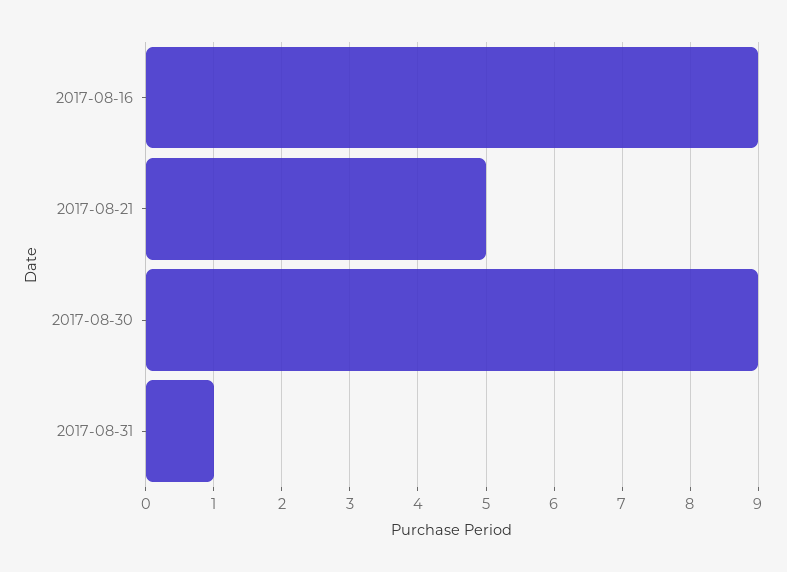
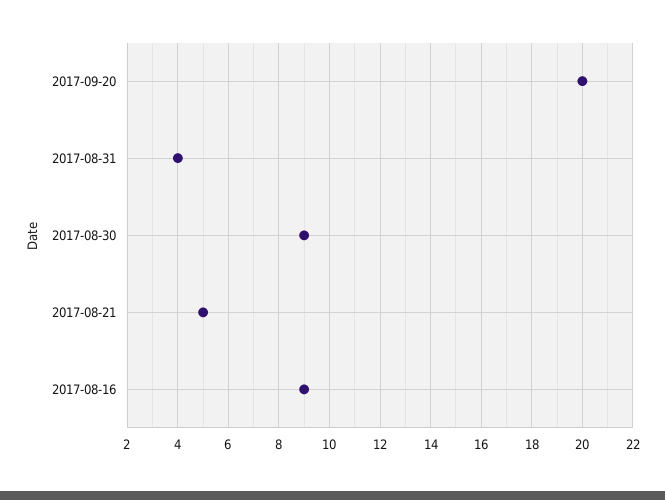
2017-08-31: 1 -> 4
2017-09-20: none -> 20

